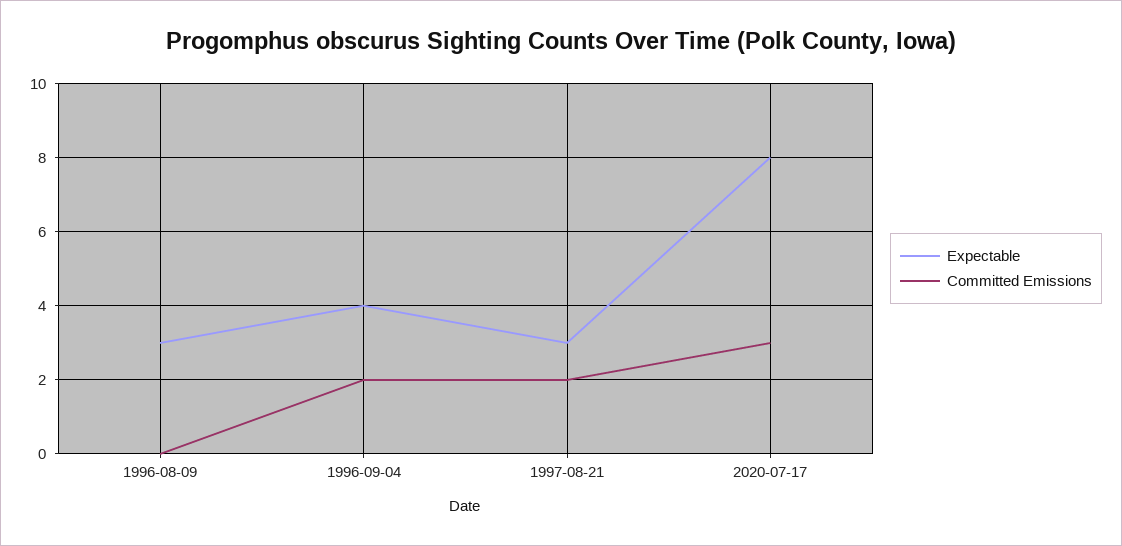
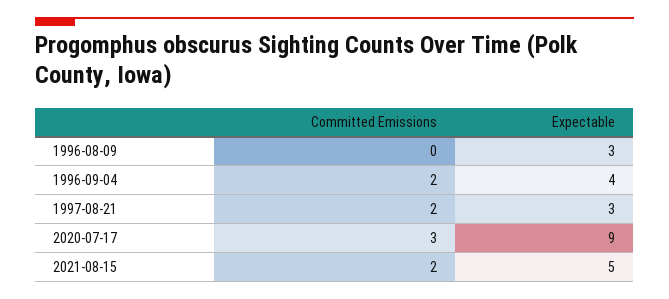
Expectable, 2020-07-17: 8 -> 9
Committed Emissions, 2021-08-15: none -> 2
Expectable, 2021-08-15: none -> 5

